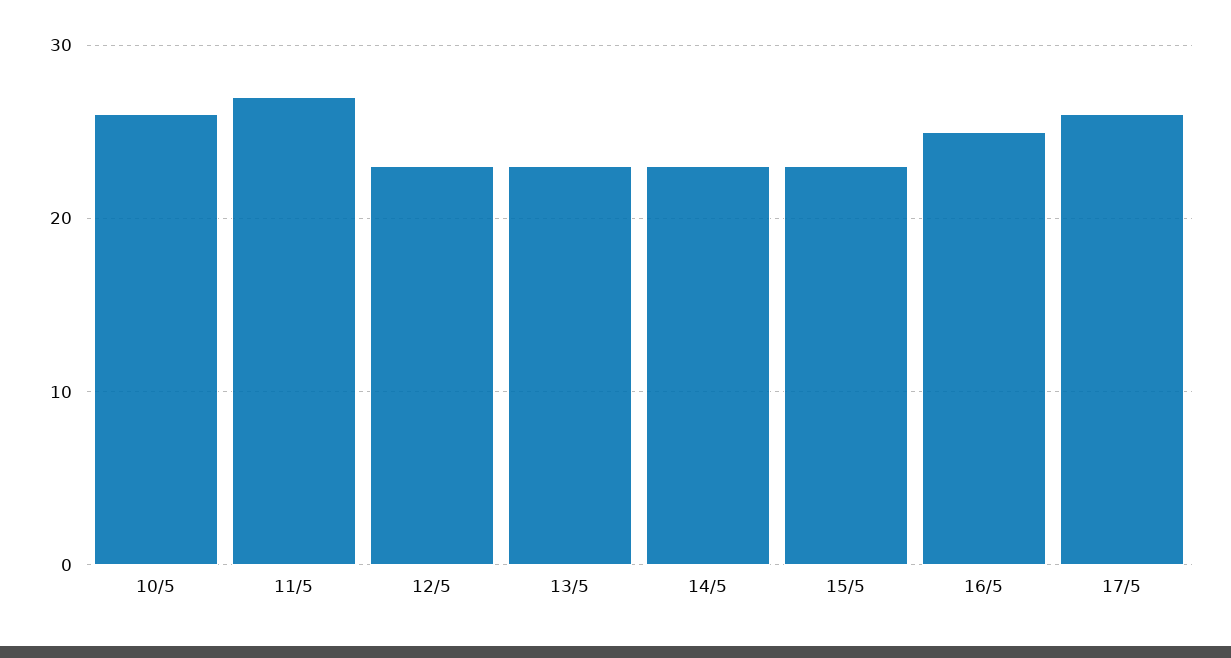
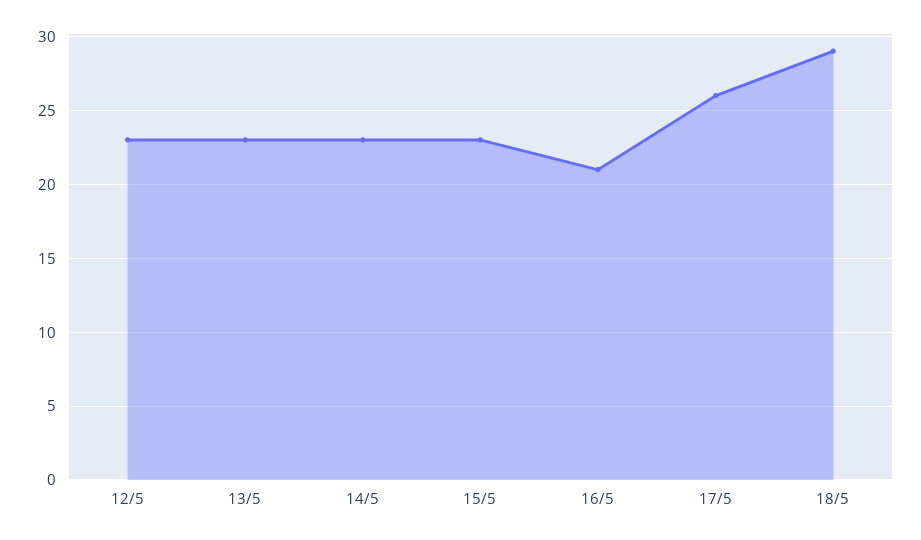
10/5: 26 -> none
11/5: 27 -> none
16/5: 25 -> 21
18/5: none -> 29

